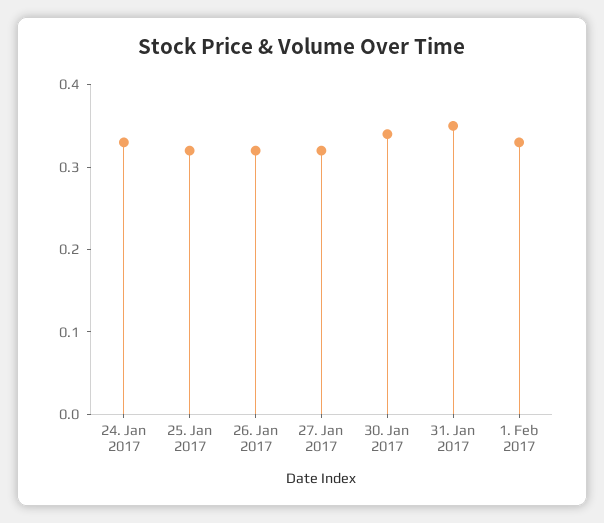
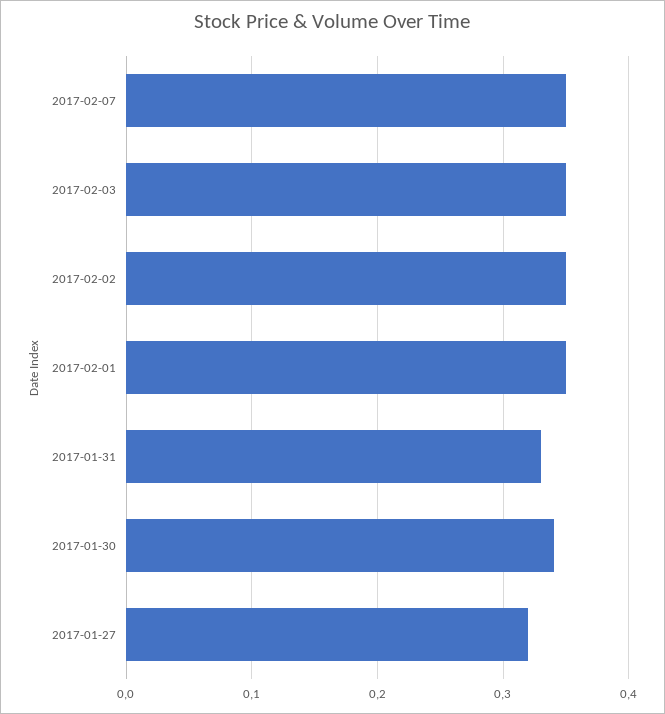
24. Jan 2017: 0.33 -> none
25. Jan 2017: 0.32 -> none
26. Jan 2017: 0.32 -> none
31. Jan 2017: 0.35 -> 0.33
1. Feb 2017: 0.33 -> 0.35
2017-02-07: none -> 0.35
2017-02-03: none -> 0.35
2017-02-02: none -> 0.35

